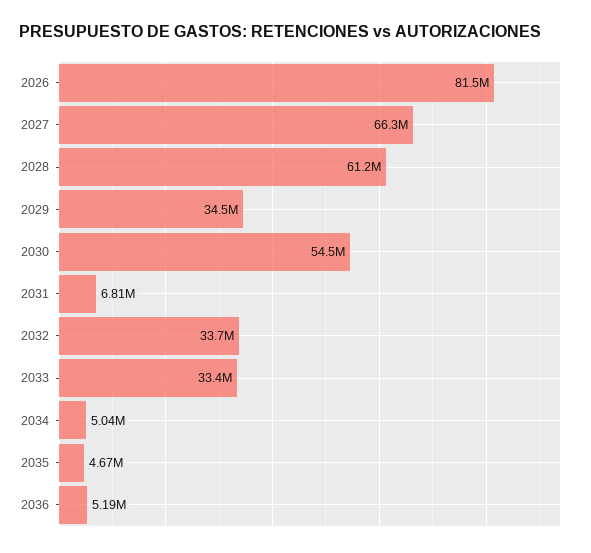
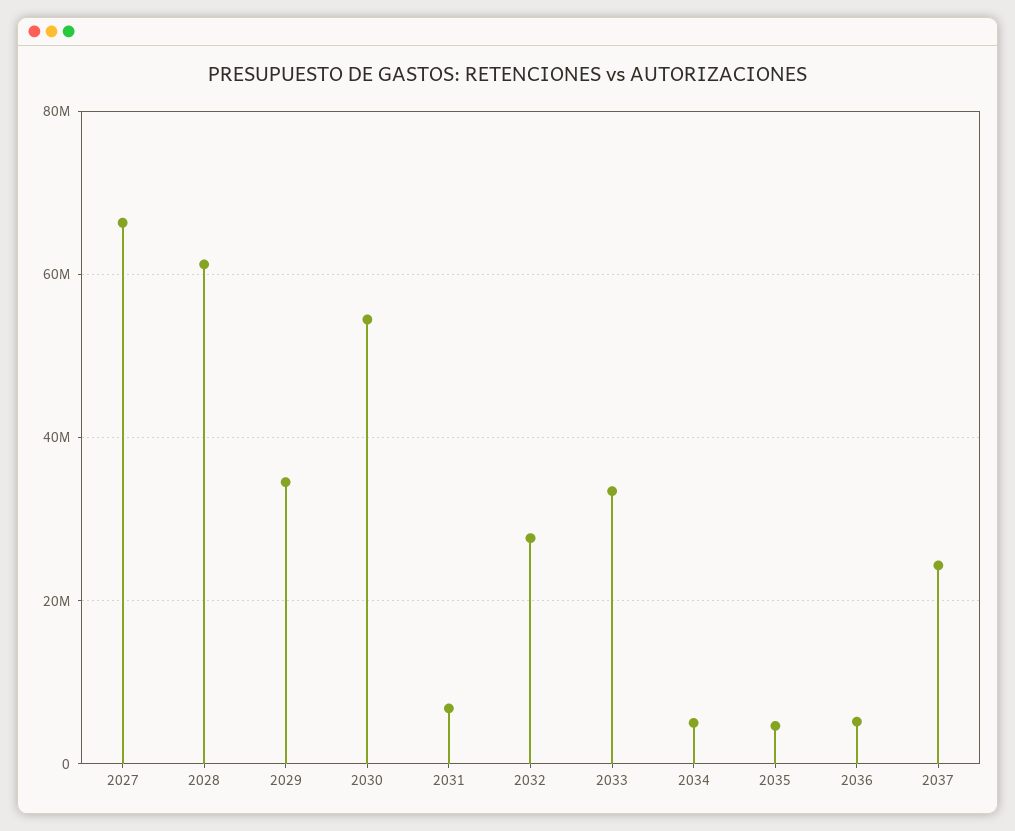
2026: 81500000 -> none
2032: 33700000 -> 28000000
2037: none -> 24000000

